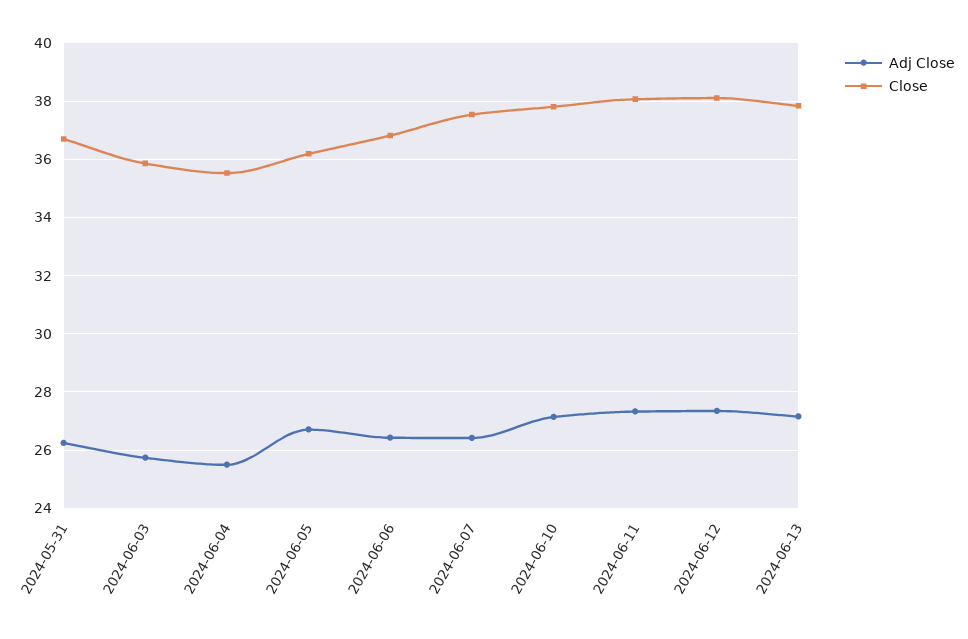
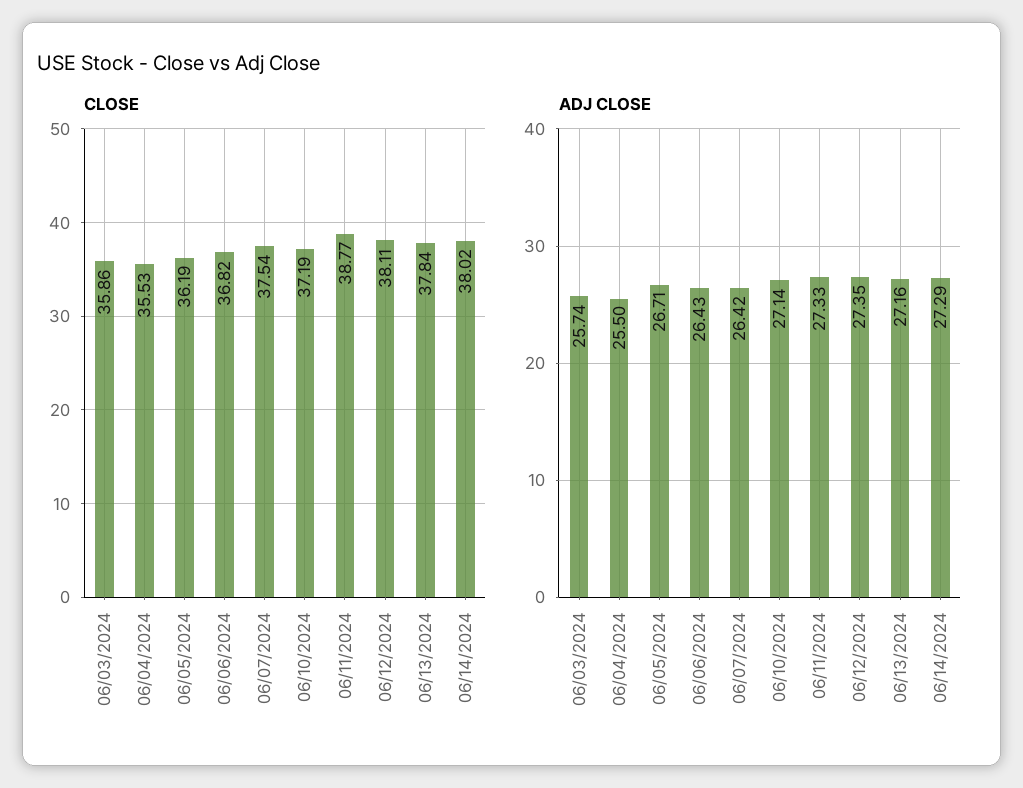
Adj Close, 2024-05-31: 26.25 -> none
Close, 2024-05-31: 36.75 -> none
Close, 2024-06-10: 37.75 -> 37.19
Close, 2024-06-11: 38 -> 38.77
Close, 06/14/2024: none -> 38.02
Adj Close, 06/14/2024: none -> 27.29

